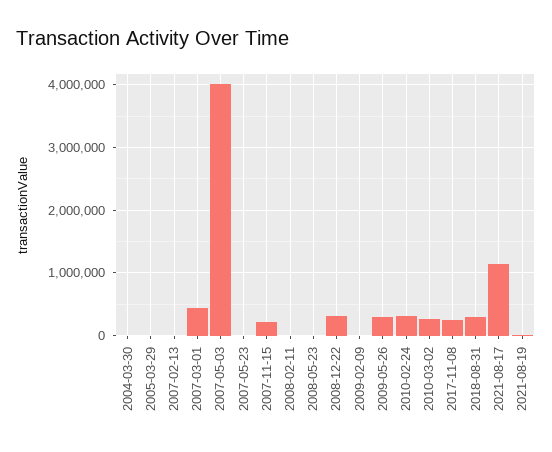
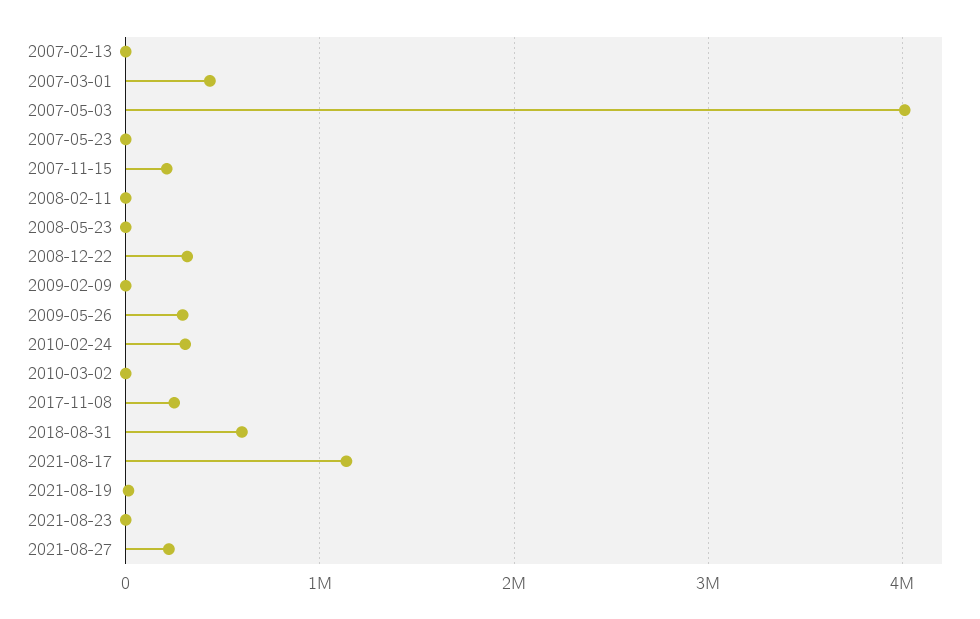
2004-03-30: 0 -> none
2005-03-29: 0 -> none
2010-03-02: 300000 -> 0
2018-08-31: 300000 -> 600000
2021-08-23: none -> 0
2021-08-27: none -> 200000

